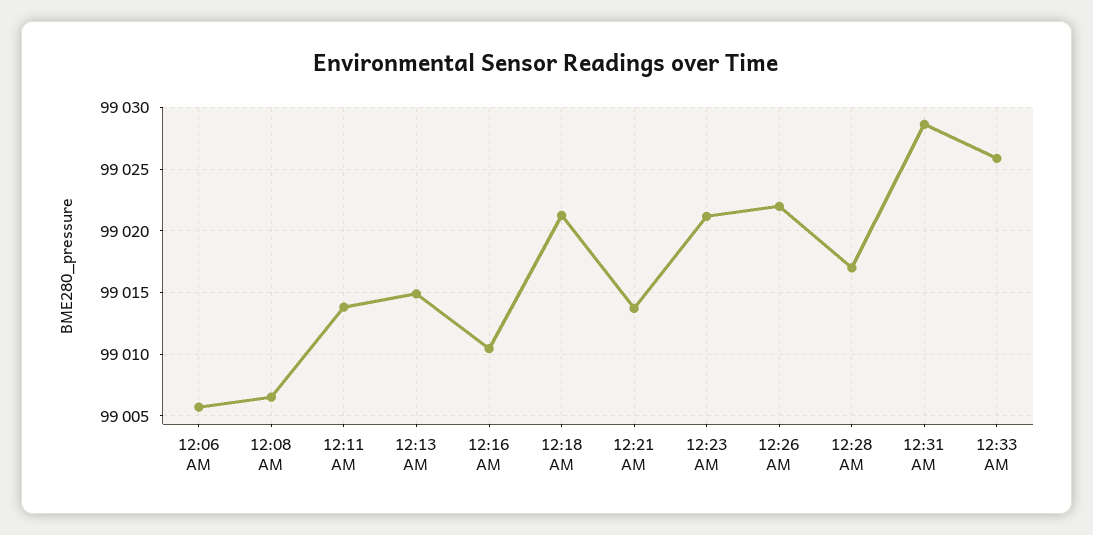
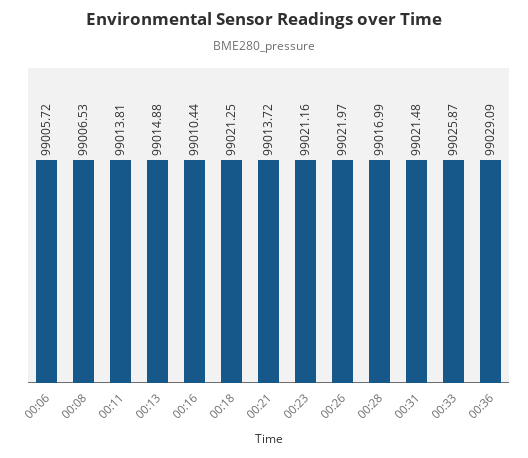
12:31 AM: 99028.5 -> 99021.48
00:36: none -> 99029.09

